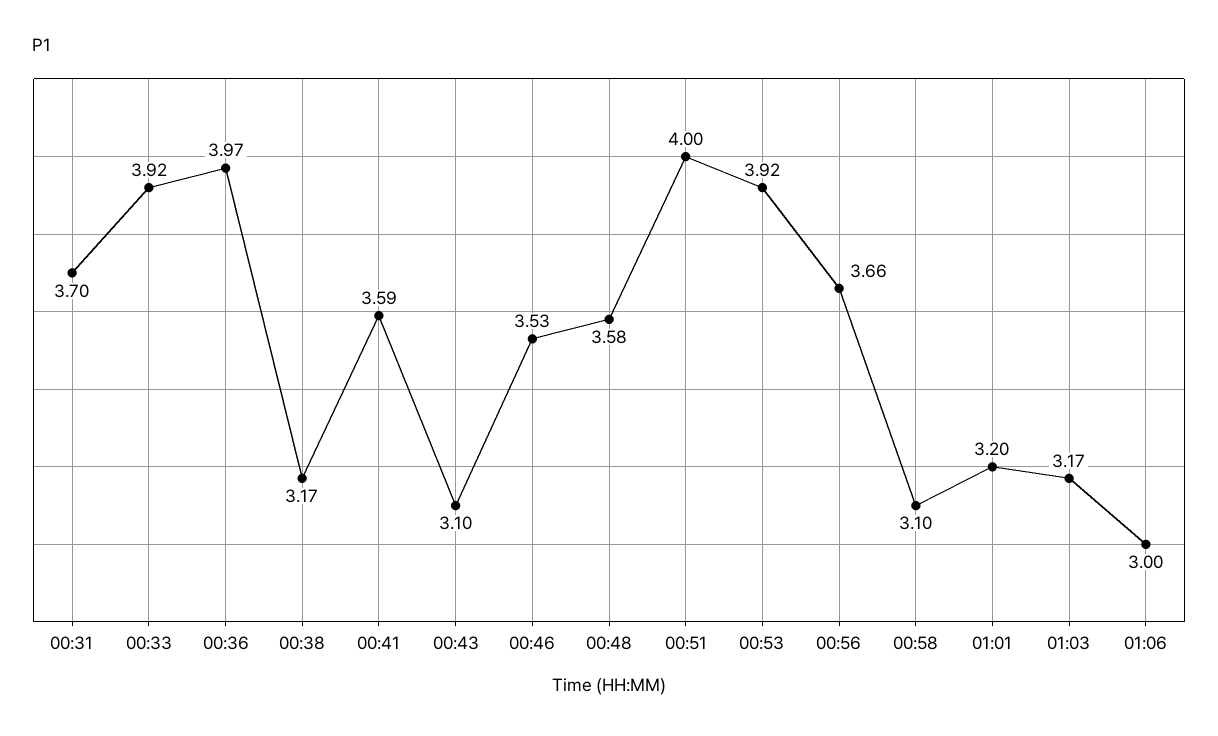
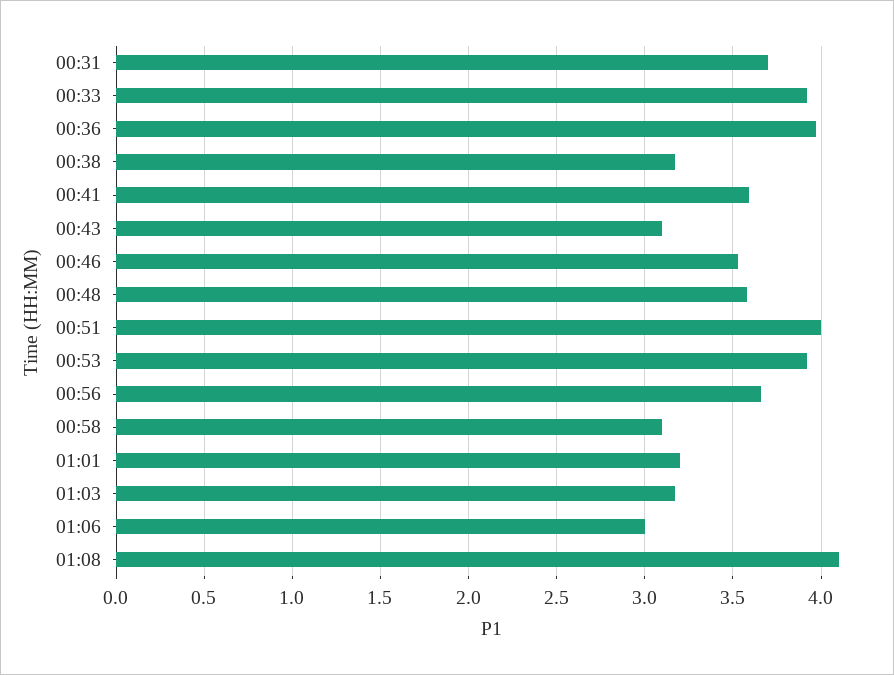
01:08: none -> 4.1

